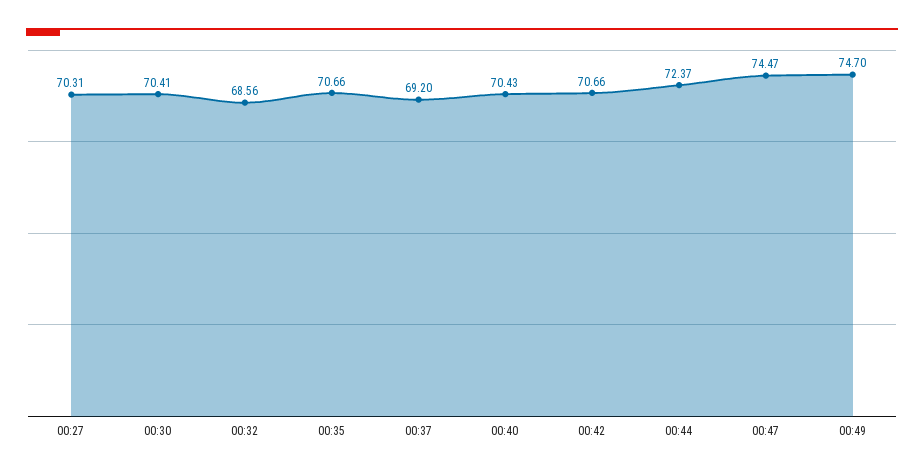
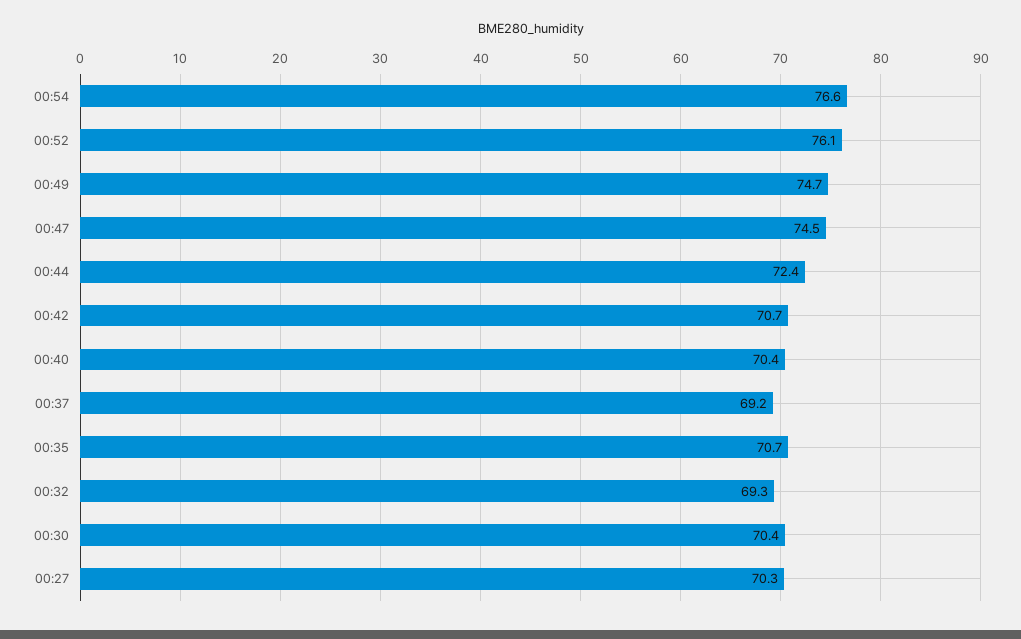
00:32: 68.56 -> 69.3
00:54: none -> 76.6
00:52: none -> 76.1

